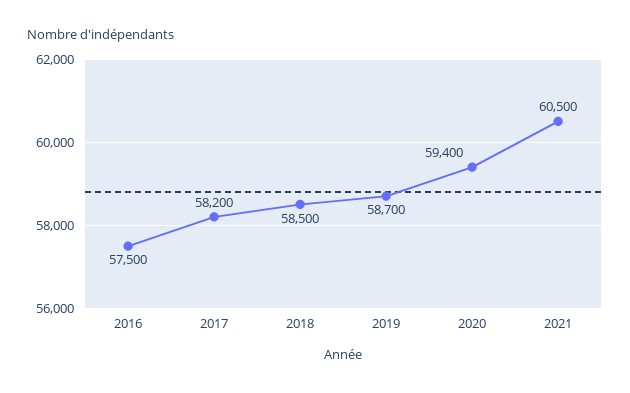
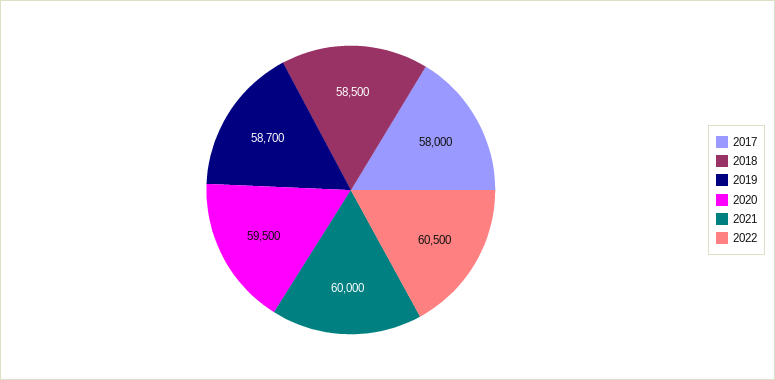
2016: 57500 -> none
2017: 58200 -> 58000
2020: 59400 -> 59500
2021: 60500 -> 60000
2022: none -> 60500

